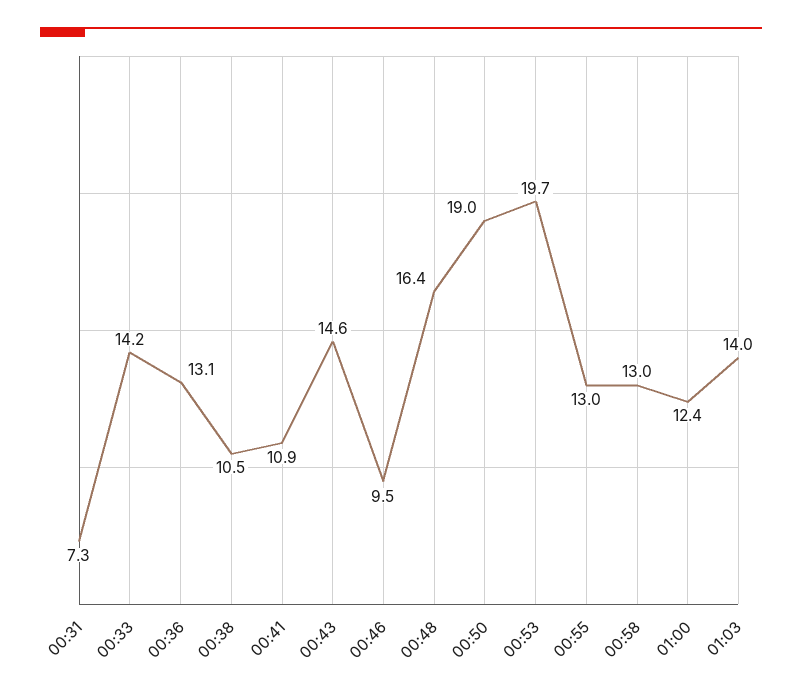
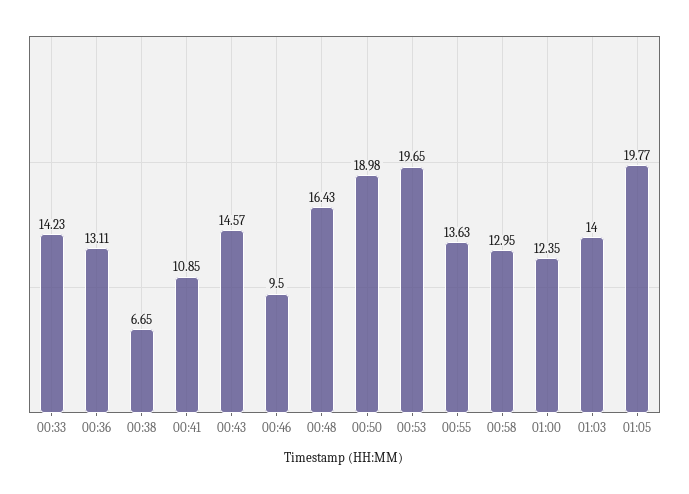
00:31: 7.3 -> none
00:38: 10.5 -> 6.65
00:55: 13 -> 13.63
01:05: none -> 19.77

